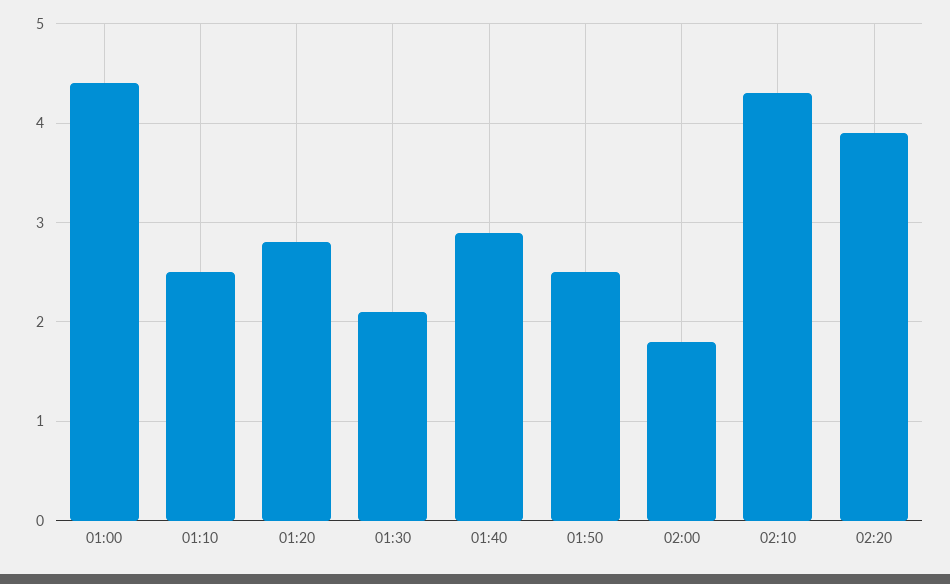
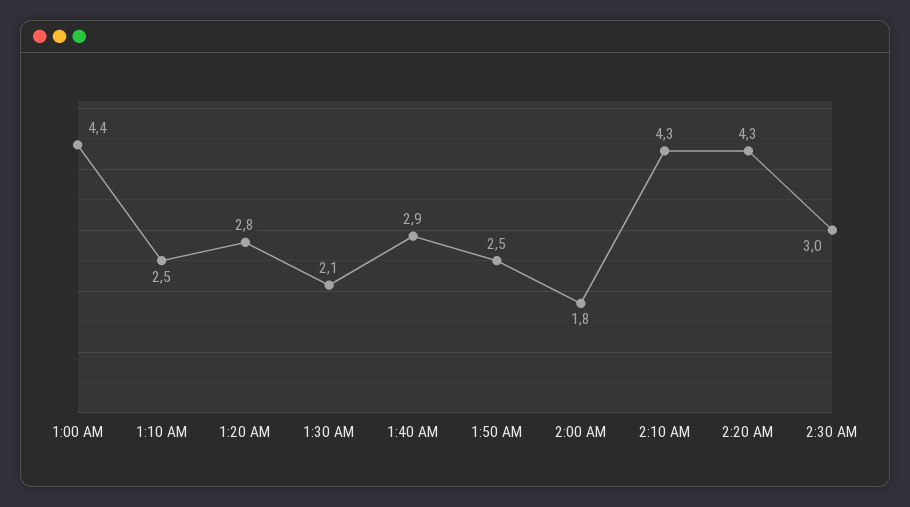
02:20: 3.9 -> 4.3
2:30 AM: none -> 3

